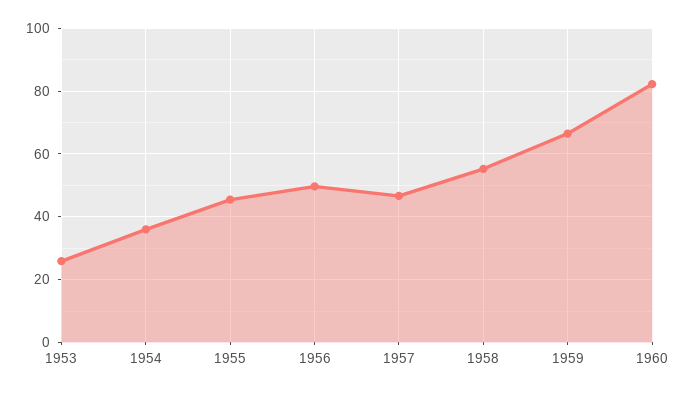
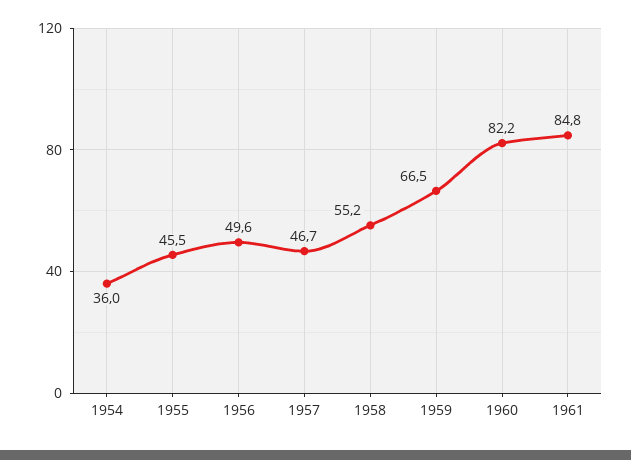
1953: 26 -> none
1961: none -> 84.8

